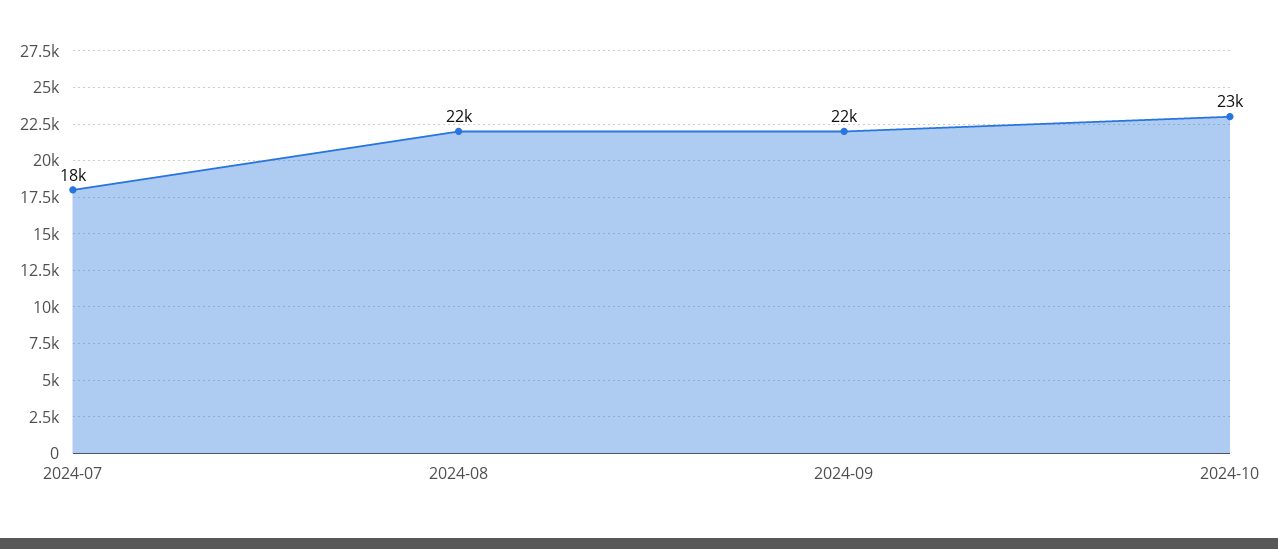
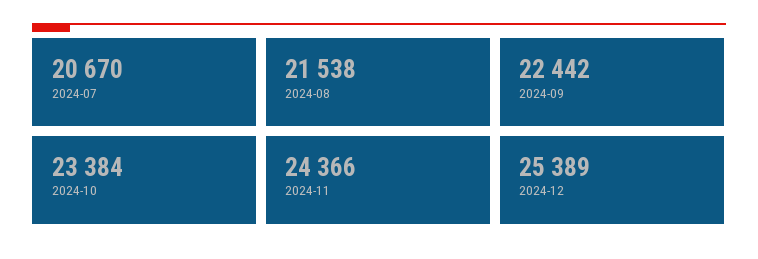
2024-07: 18000 -> 20670
2024-11: none -> 24366
2024-12: none -> 25389

